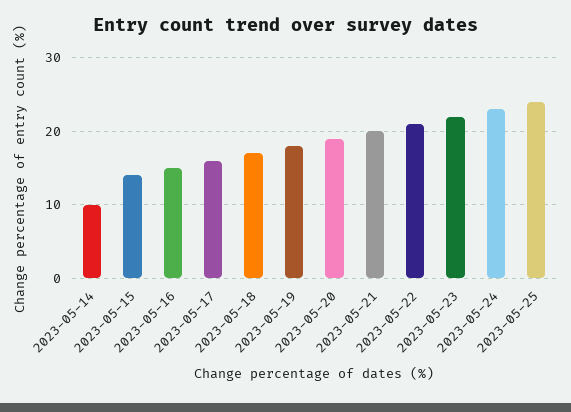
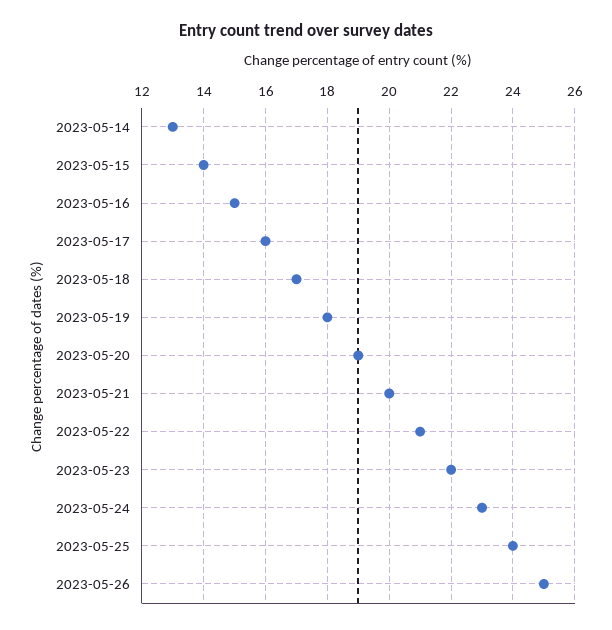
2023-05-14: 10 -> 13
2023-05-26: none -> 25

